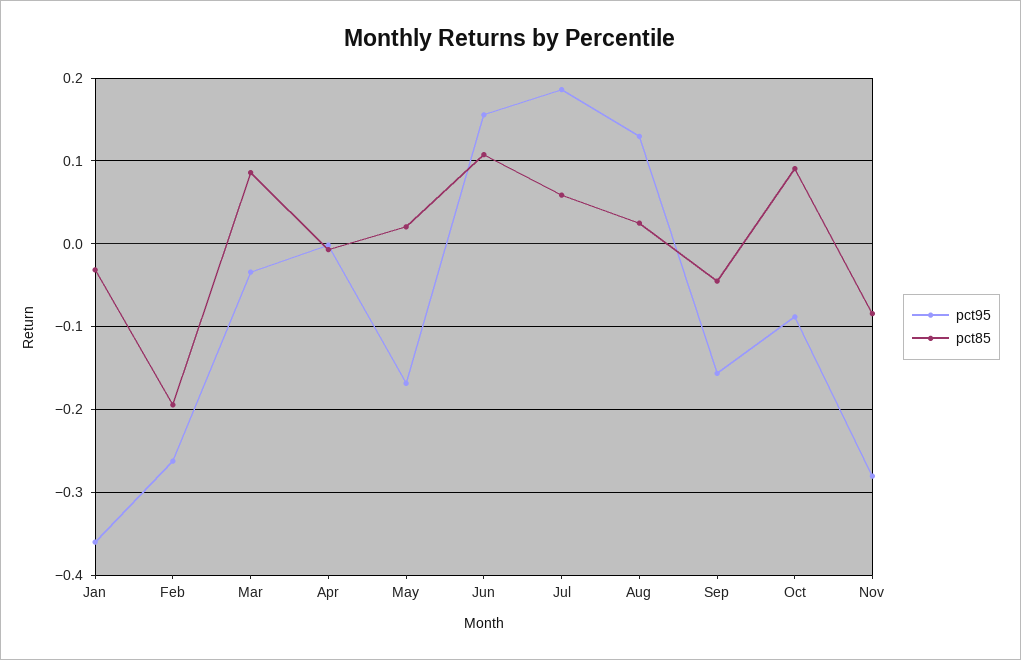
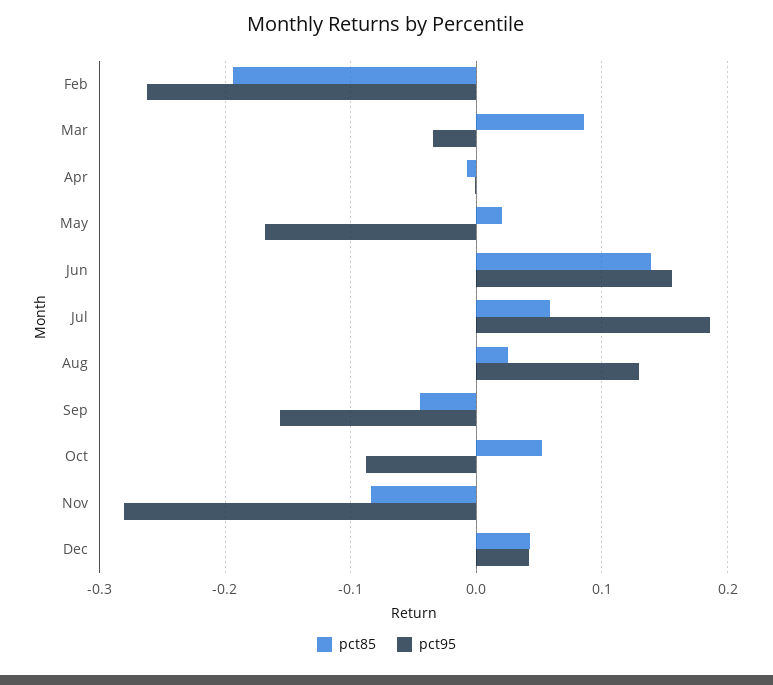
pct95, Jan: -0.36 -> none
pct85, Jan: -0.03 -> none
pct85, Jun: 0.11 -> 0.14
pct85, Oct: 0.09 -> 0.05
pct85, Dec: none -> 0.04
pct95, Dec: none -> 0.04

